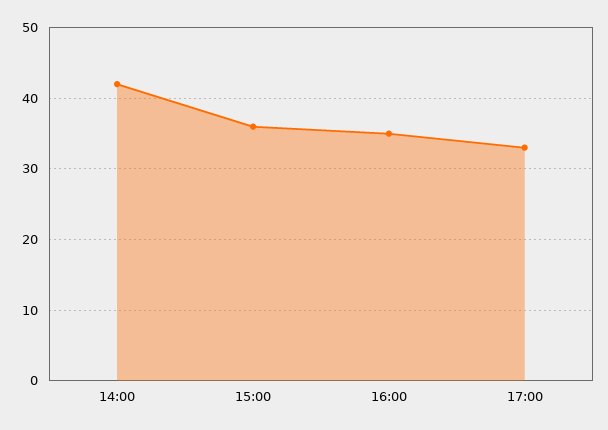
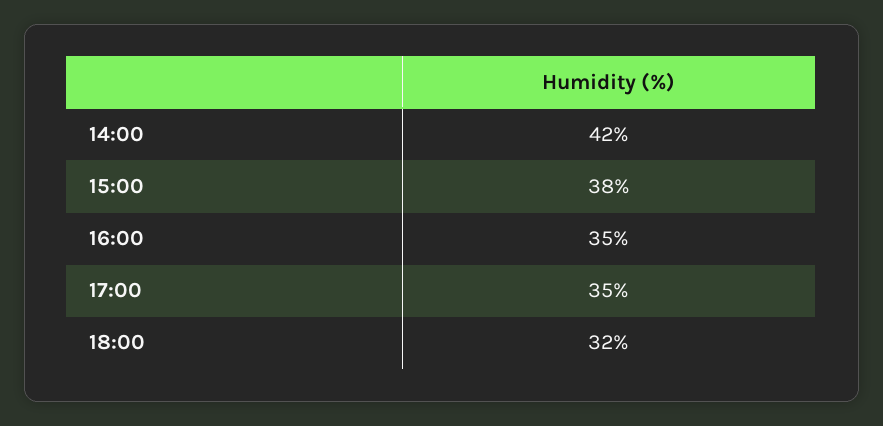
15:00: 36 -> 38
17:00: 33 -> 35
18:00: none -> 32

